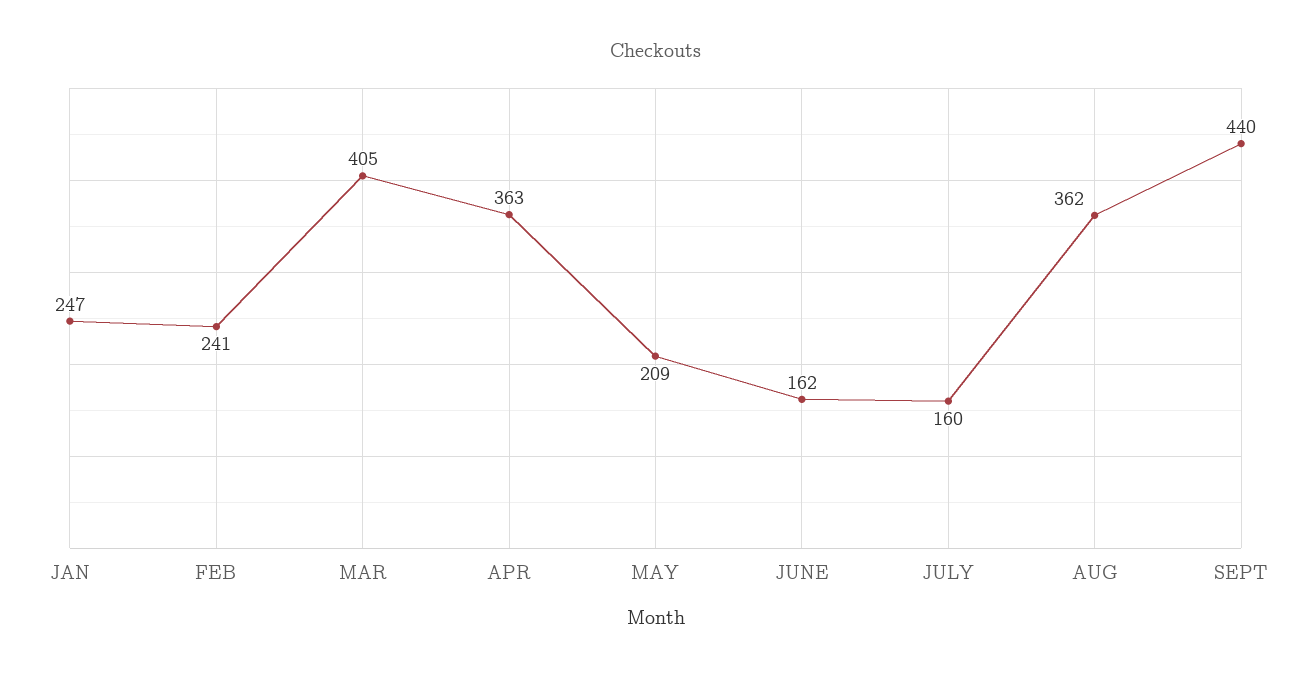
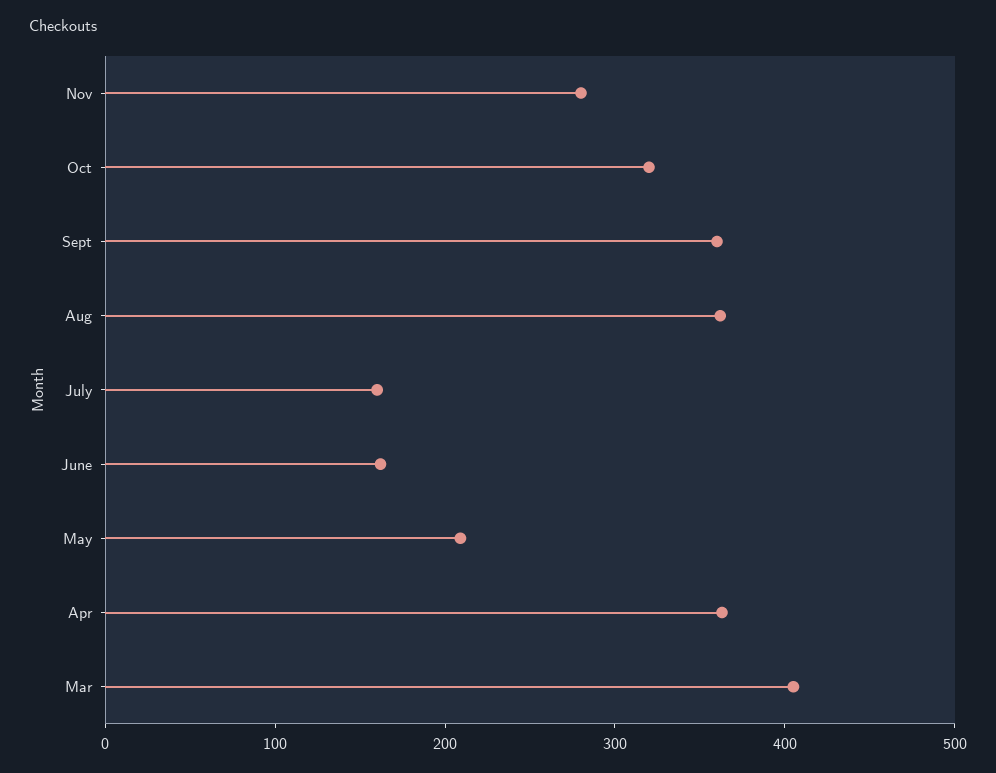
JAN: 247 -> none
FEB: 241 -> none
SEPT: 440 -> 360
Nov: none -> 280
Oct: none -> 320

